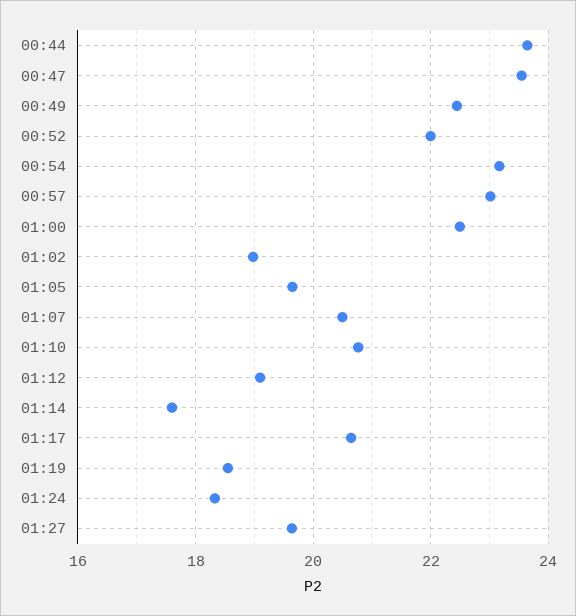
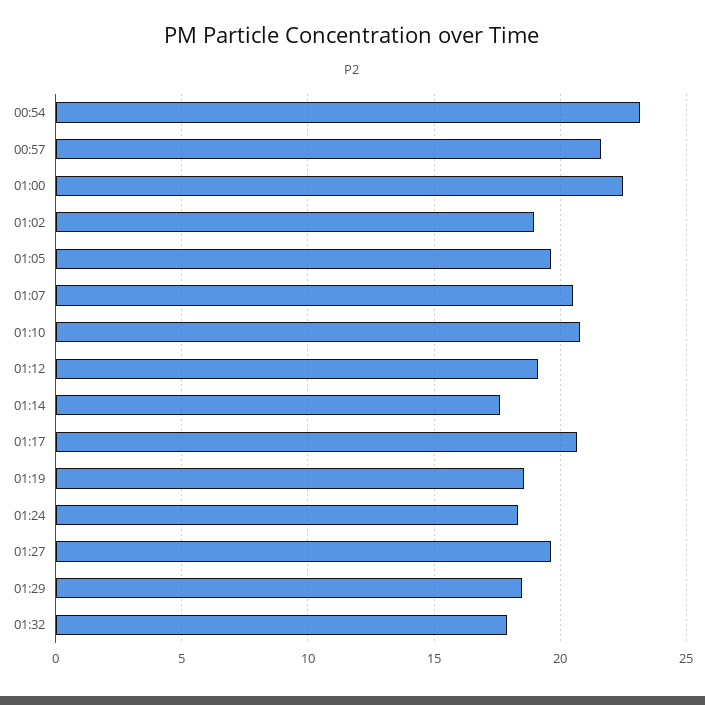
00:44: 23.6 -> none
00:47: 23.6 -> none
00:49: 22.4 -> none
00:52: 22 -> none
00:57: 23 -> 21.5
01:29: none -> 18.5
01:32: none -> 18

